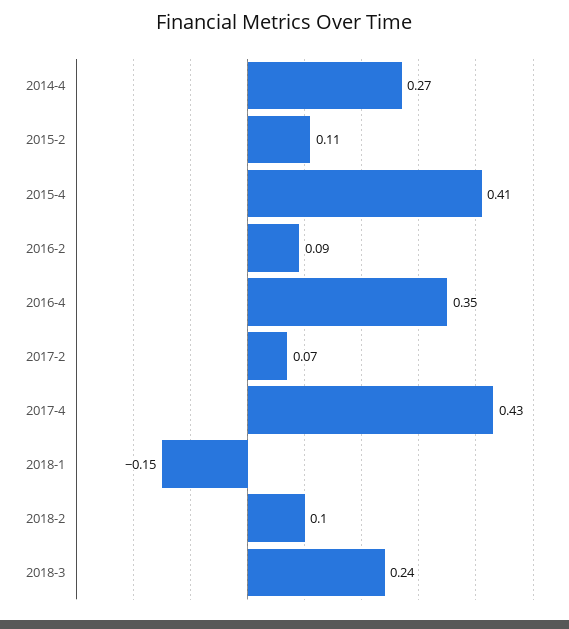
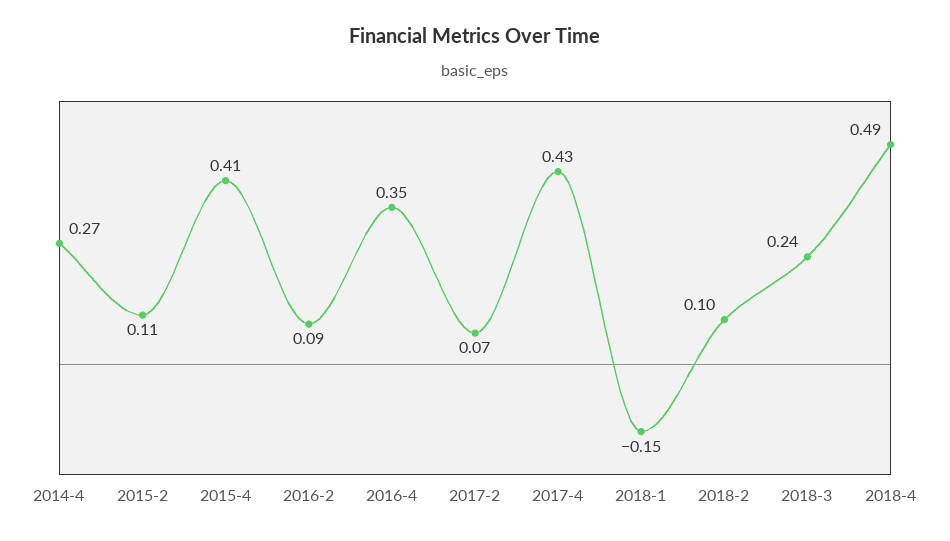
2018-4: none -> 0.49

